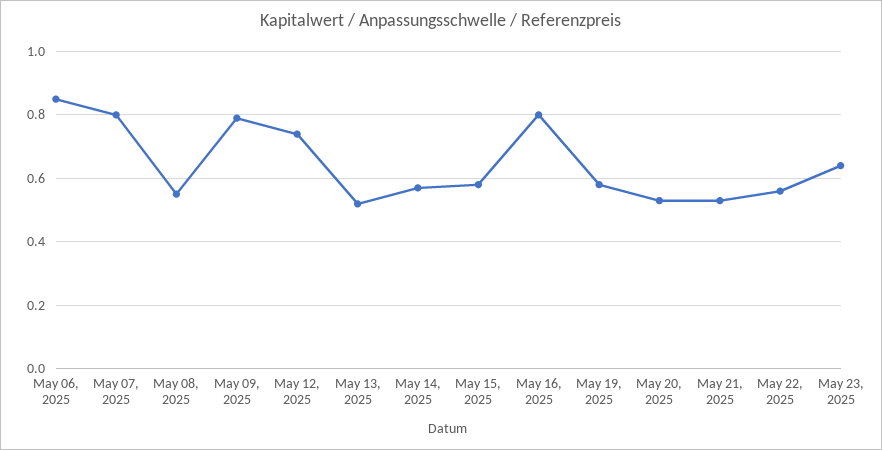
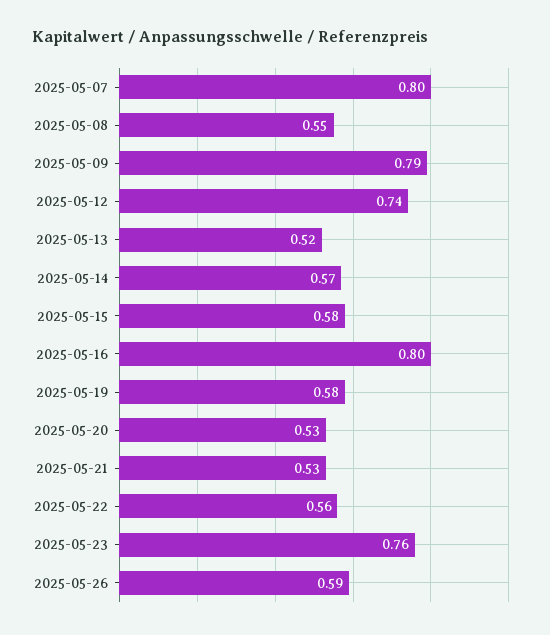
May 06, 2025: 0.85 -> none
May 23, 2025: 0.65 -> 0.76
2025-05-26: none -> 0.59

